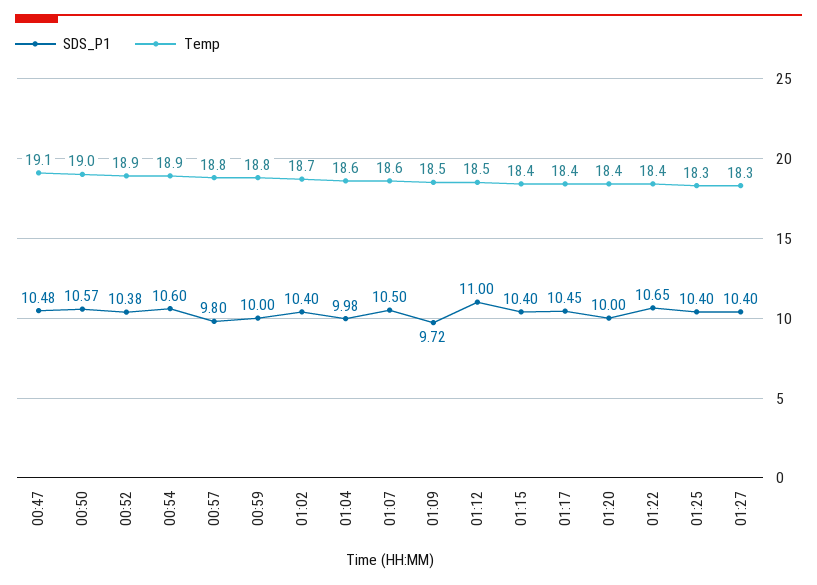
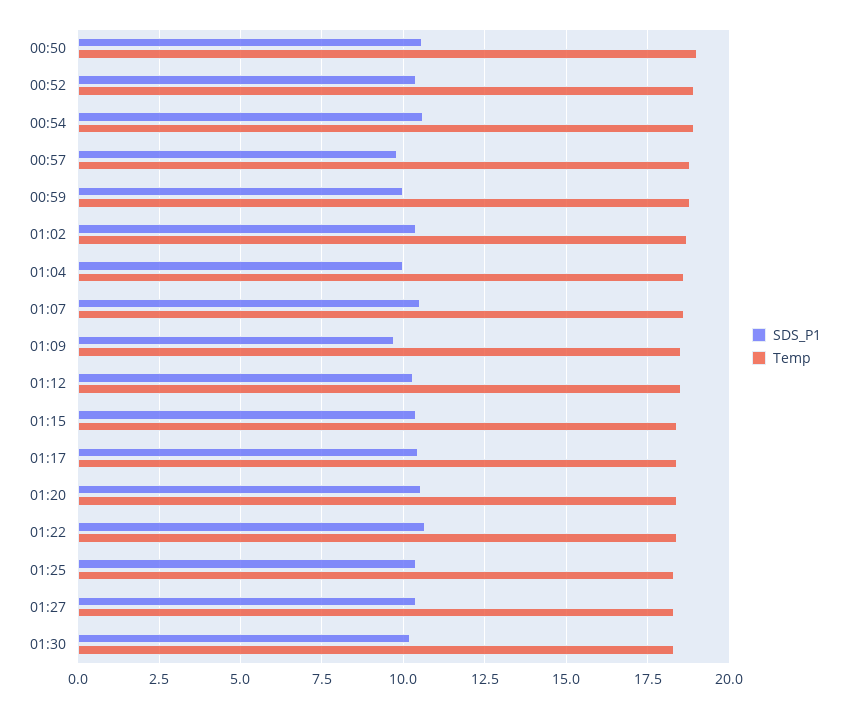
SDS_P1, 00:47: 10.48 -> none
Temp, 00:47: 19.1 -> none
SDS_P1, 01:12: 11 -> 10.25
SDS_P1, 01:20: 10 -> 10.5
SDS_P1, 01:30: none -> 10.25
Temp, 01:30: none -> 18.25

